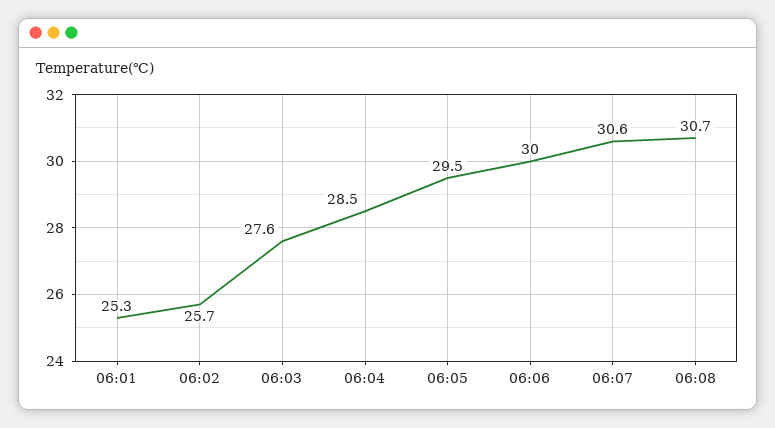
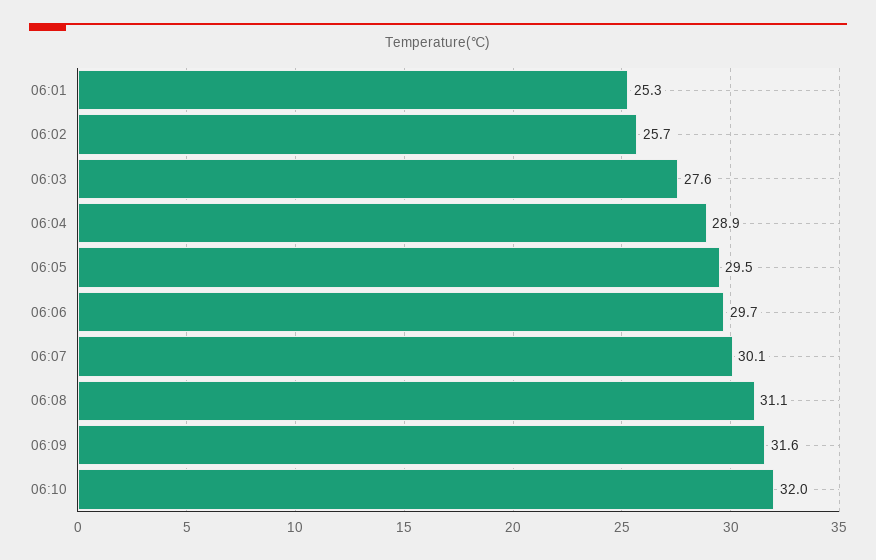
06:04: 28.5 -> 28.9
06:06: 30 -> 29.7
06:07: 30.6 -> 30.1
06:08: 30.7 -> 31.1
06:09: none -> 31.6
06:10: none -> 32

